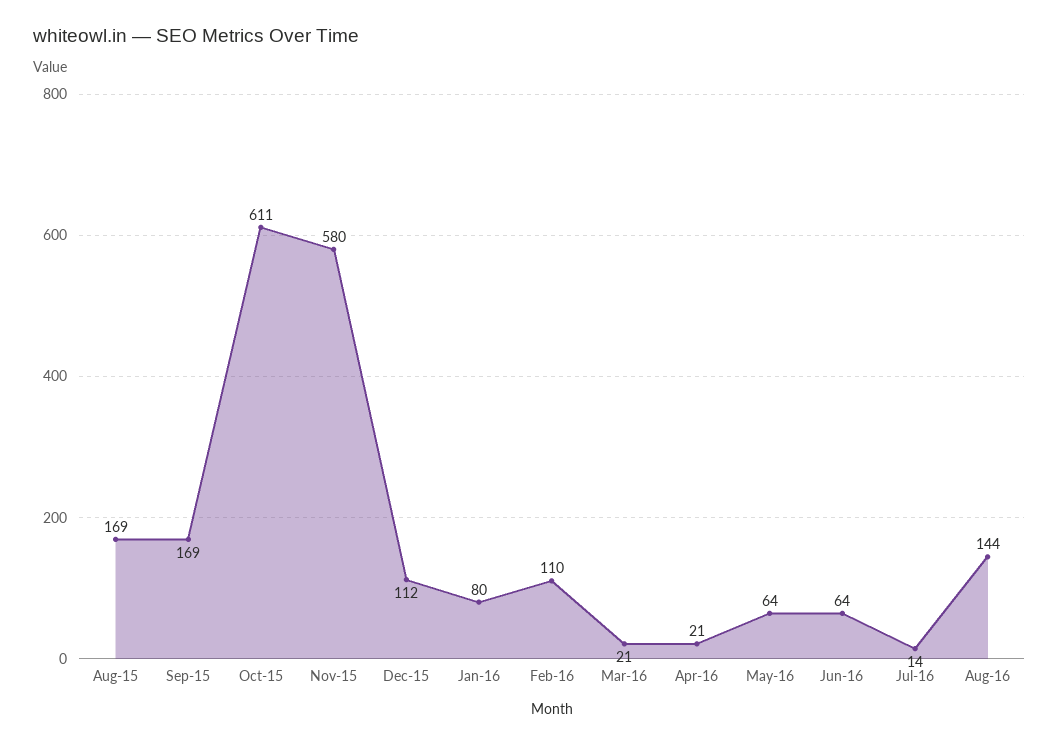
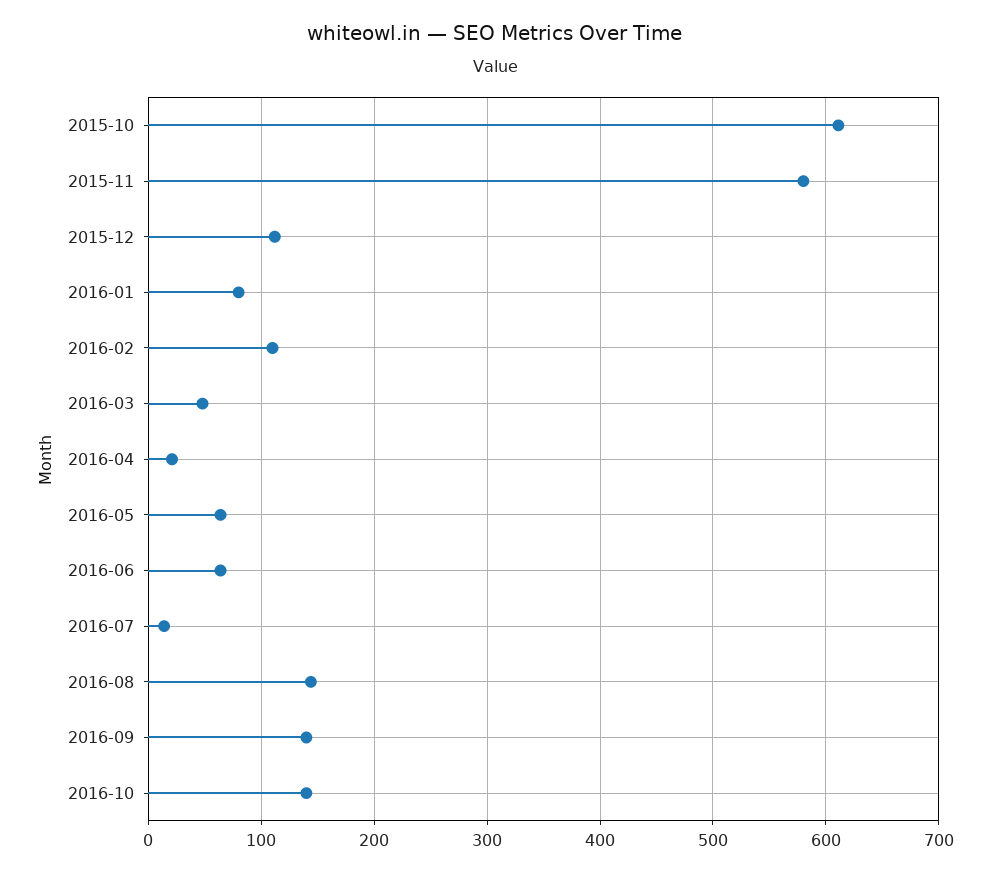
Aug-15: 169 -> none
Sep-15: 169 -> none
Mar-16: 21 -> 50
2016-09: none -> 140
2016-10: none -> 140

